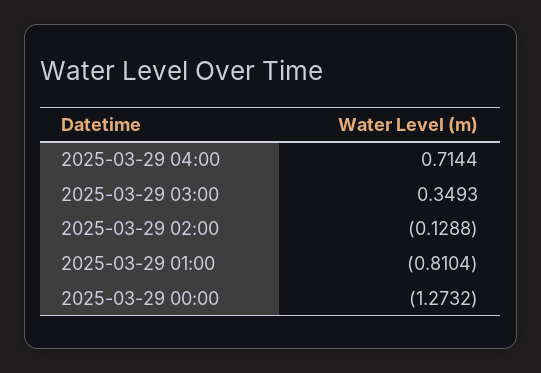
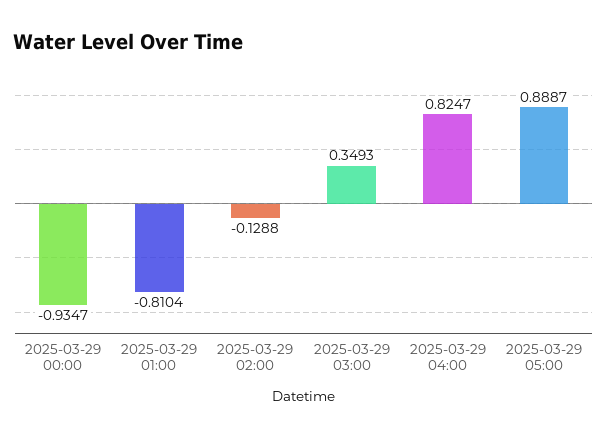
2025-03-29 04:00: 0.7144 -> 0.8247
2025-03-29 00:00: -1.2732 -> -0.9347
2025-03-29 05:00: none -> 0.8887

